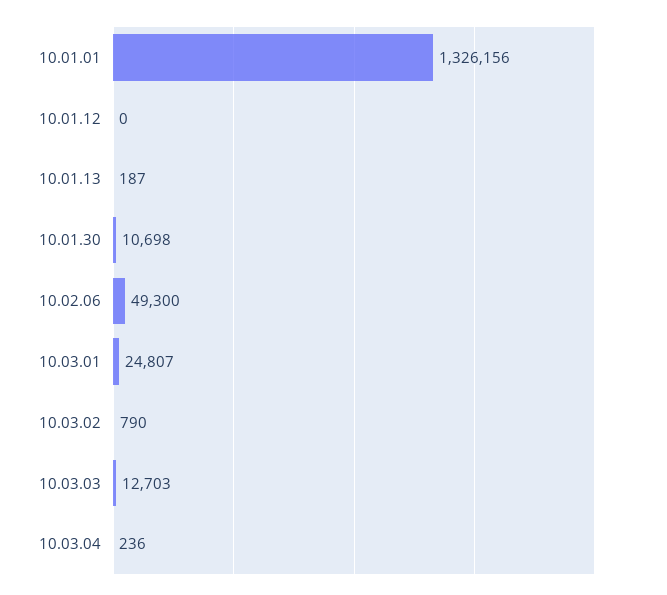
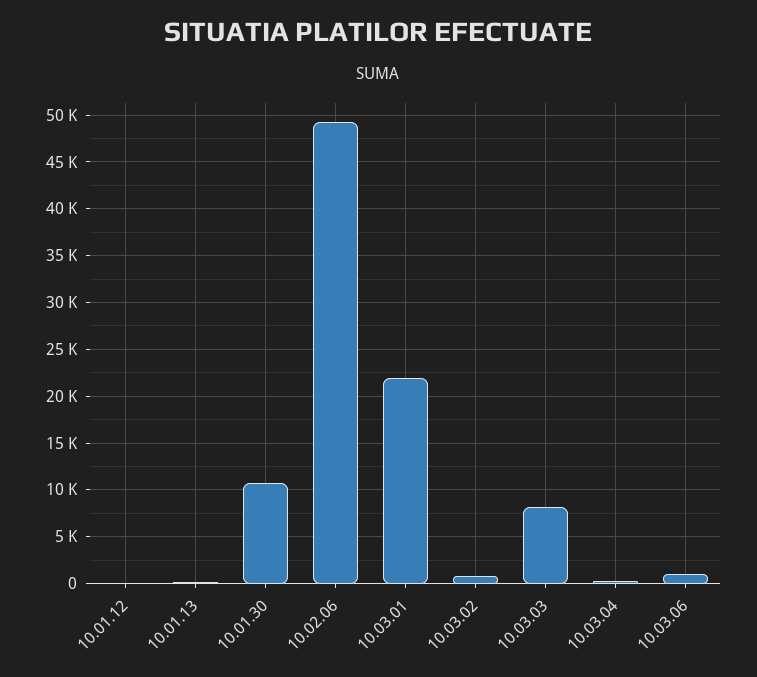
10.01.01: 1326156 -> none
10.03.01: 24807 -> 22000
10.03.03: 12703 -> 8000
10.03.06: none -> 1000

